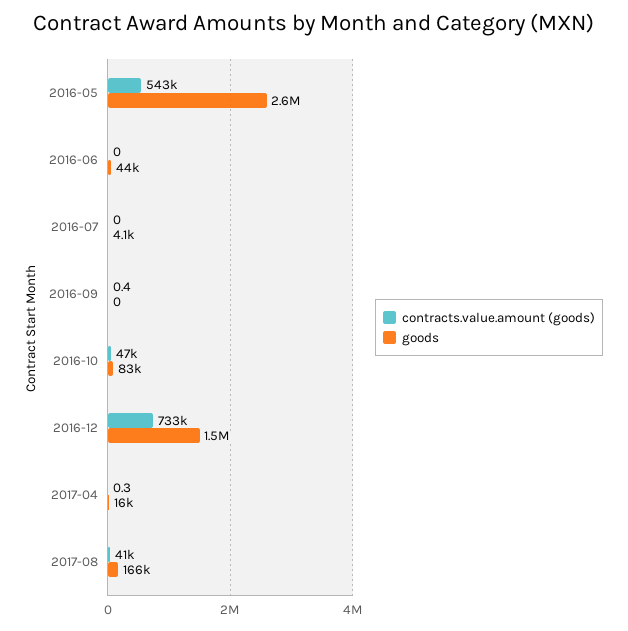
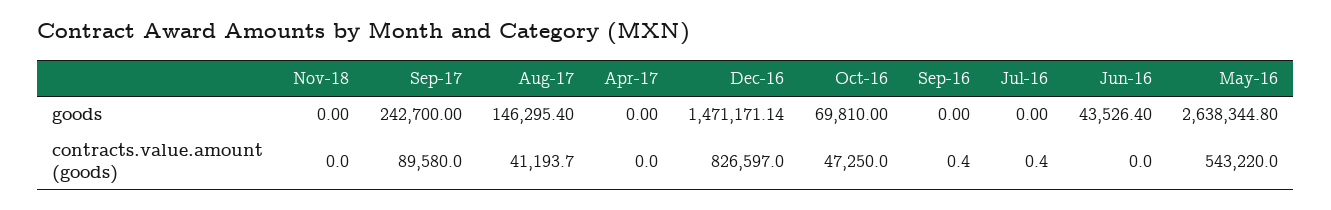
contracts.value.amount (goods), 2016-07: 0 -> 0.4
goods, 2016-07: 4100 -> 0
goods, 2016-10: 83000 -> 69810
contracts.value.amount (goods), 2016-12: 733000 -> 826597
contracts.value.amount (goods), 2017-04: 0.3 -> 0
goods, 2017-04: 16000 -> 0
goods, 2017-08: 166000 -> 146295.4
goods, Nov-18: none -> 0
goods, Sep-17: none -> 242700
contracts.value.amount (goods), Nov-18: none -> 0
contracts.value.amount (goods), Sep-17: none -> 89580

